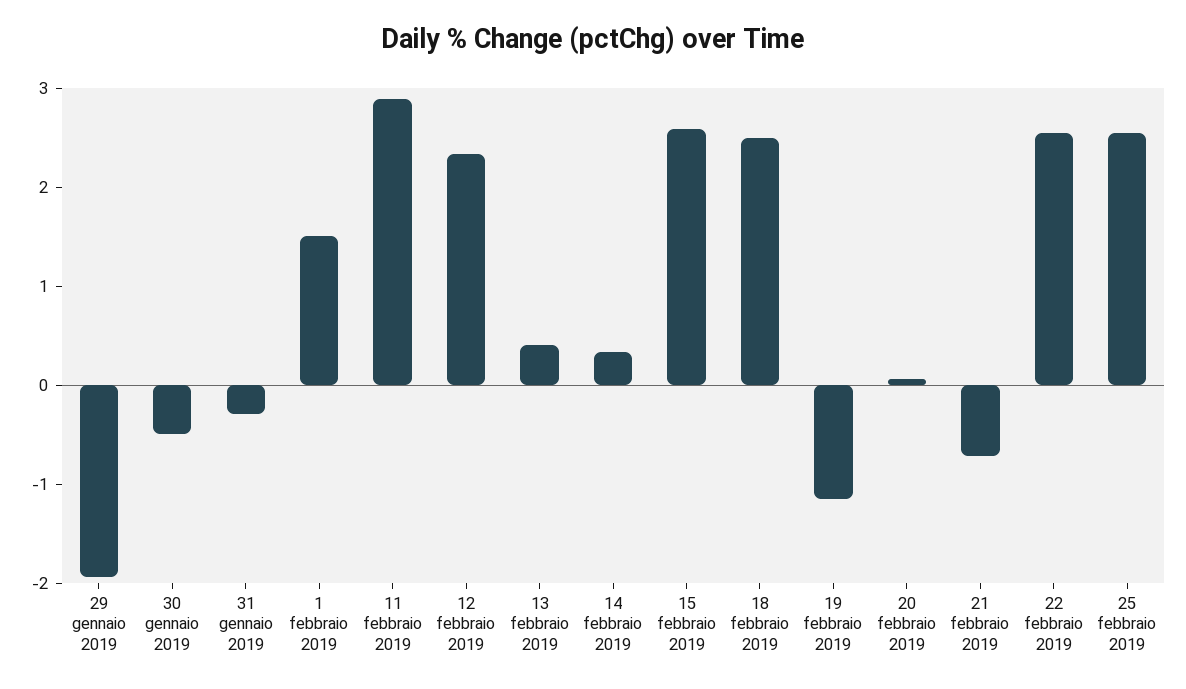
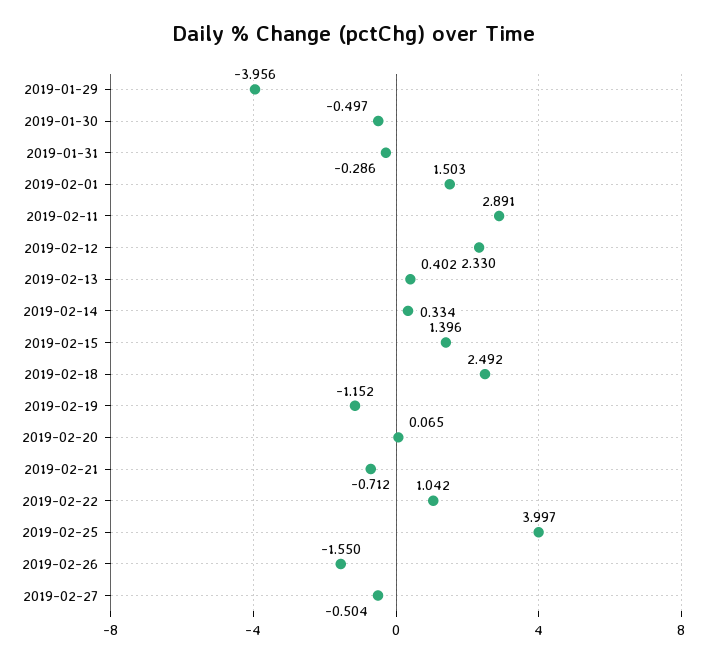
29 gennaio 2019: -2 -> -3.956
15 febbraio 2019: 2.6 -> 1.396
22 febbraio 2019: 2.6 -> 1.042
25 febbraio 2019: 2.6 -> 3.997
2019-02-26: none -> -1.55
2019-02-27: none -> -0.504

